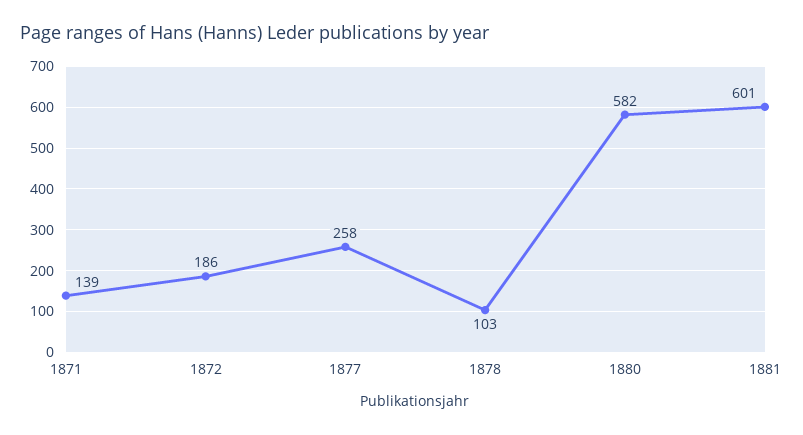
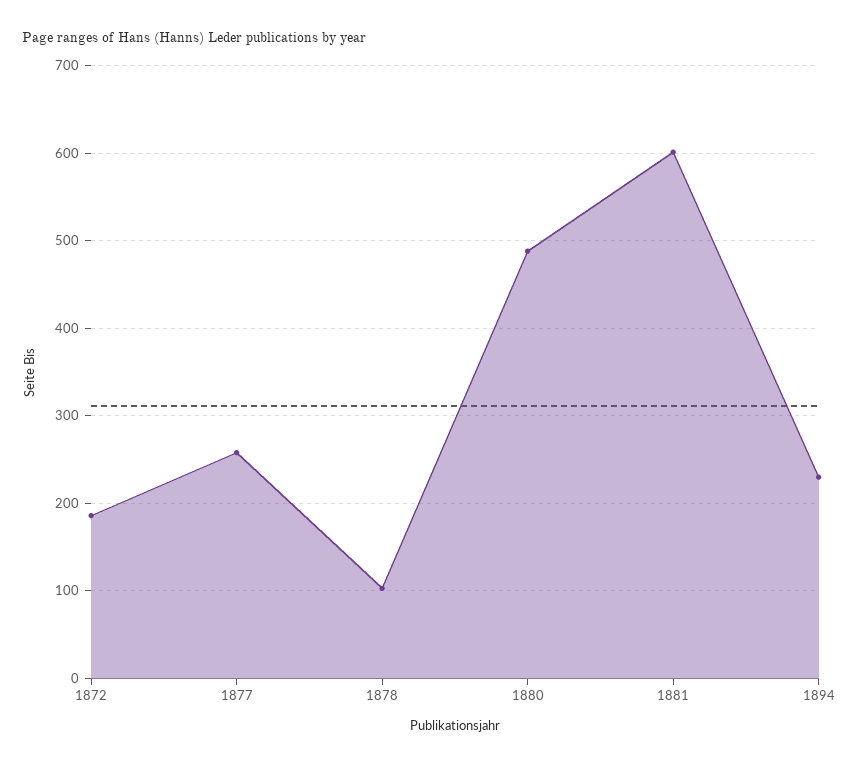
1871: 139 -> none
1880: 582 -> 490
1894: none -> 230

